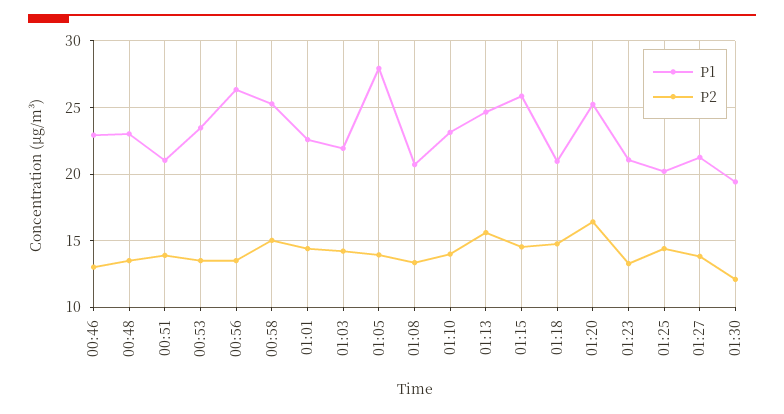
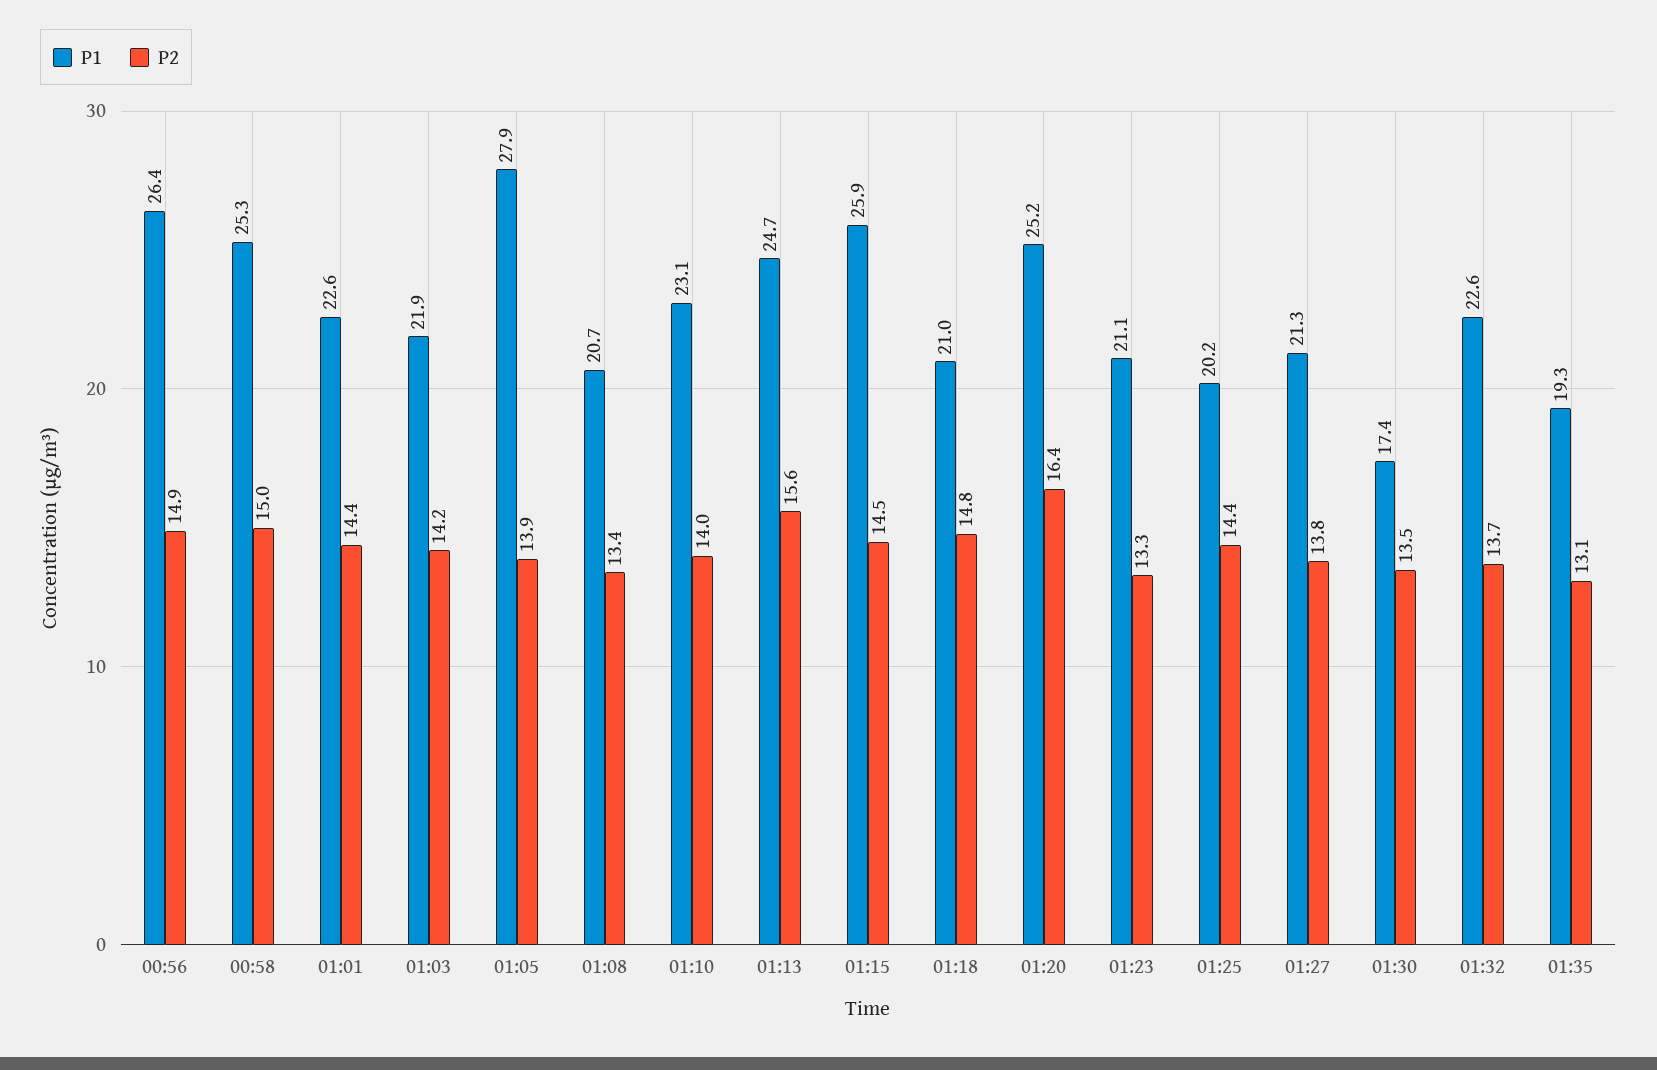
P1, 00:46: 23 -> none
P2, 00:46: 13 -> none
P1, 00:48: 23 -> none
P2, 00:48: 13.5 -> none
P1, 00:51: 21 -> none
P2, 00:51: 14 -> none
P1, 00:53: 23.5 -> none
P2, 00:53: 13.5 -> none
P2, 00:56: 13.5 -> 14.9
P1, 01:30: 19.5 -> 17.4
P2, 01:30: 12 -> 13.5
P1, 01:32: none -> 22.6
P2, 01:32: none -> 13.7
P1, 01:35: none -> 19.3
P2, 01:35: none -> 13.1

